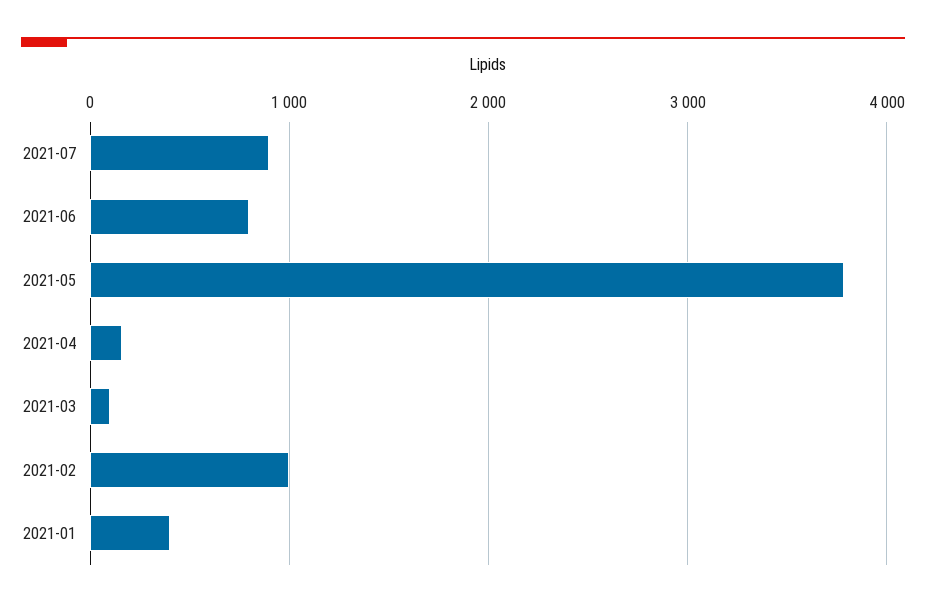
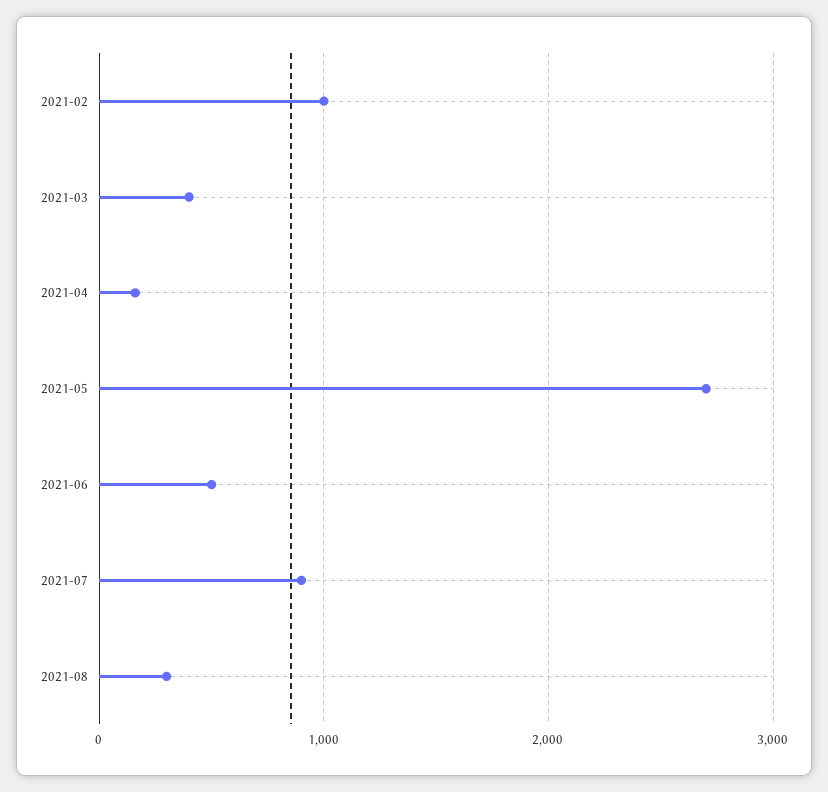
2021-06: 800 -> 500
2021-05: 3800 -> 2700
2021-03: 100 -> 400
2021-01: 400 -> none
2021-08: none -> 300

